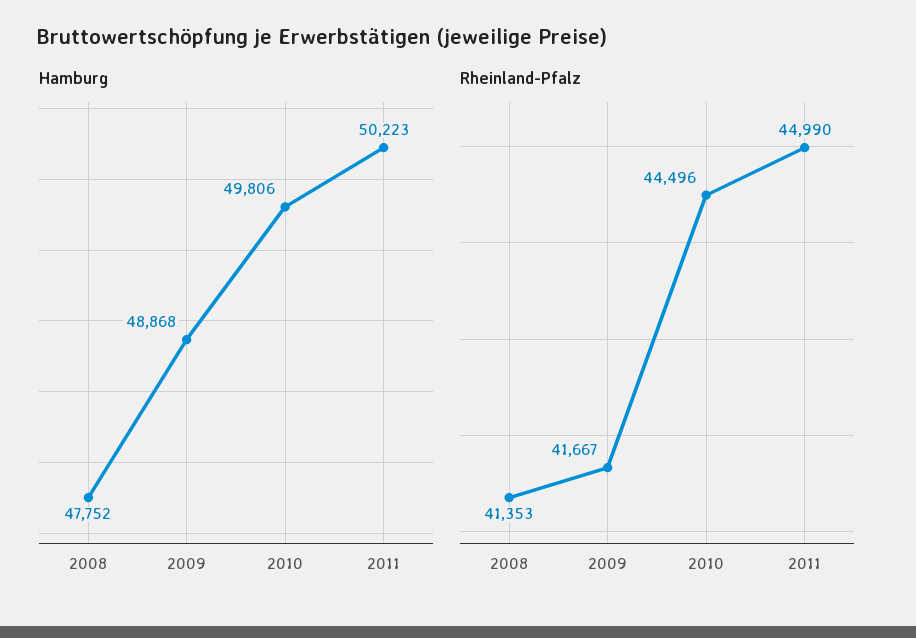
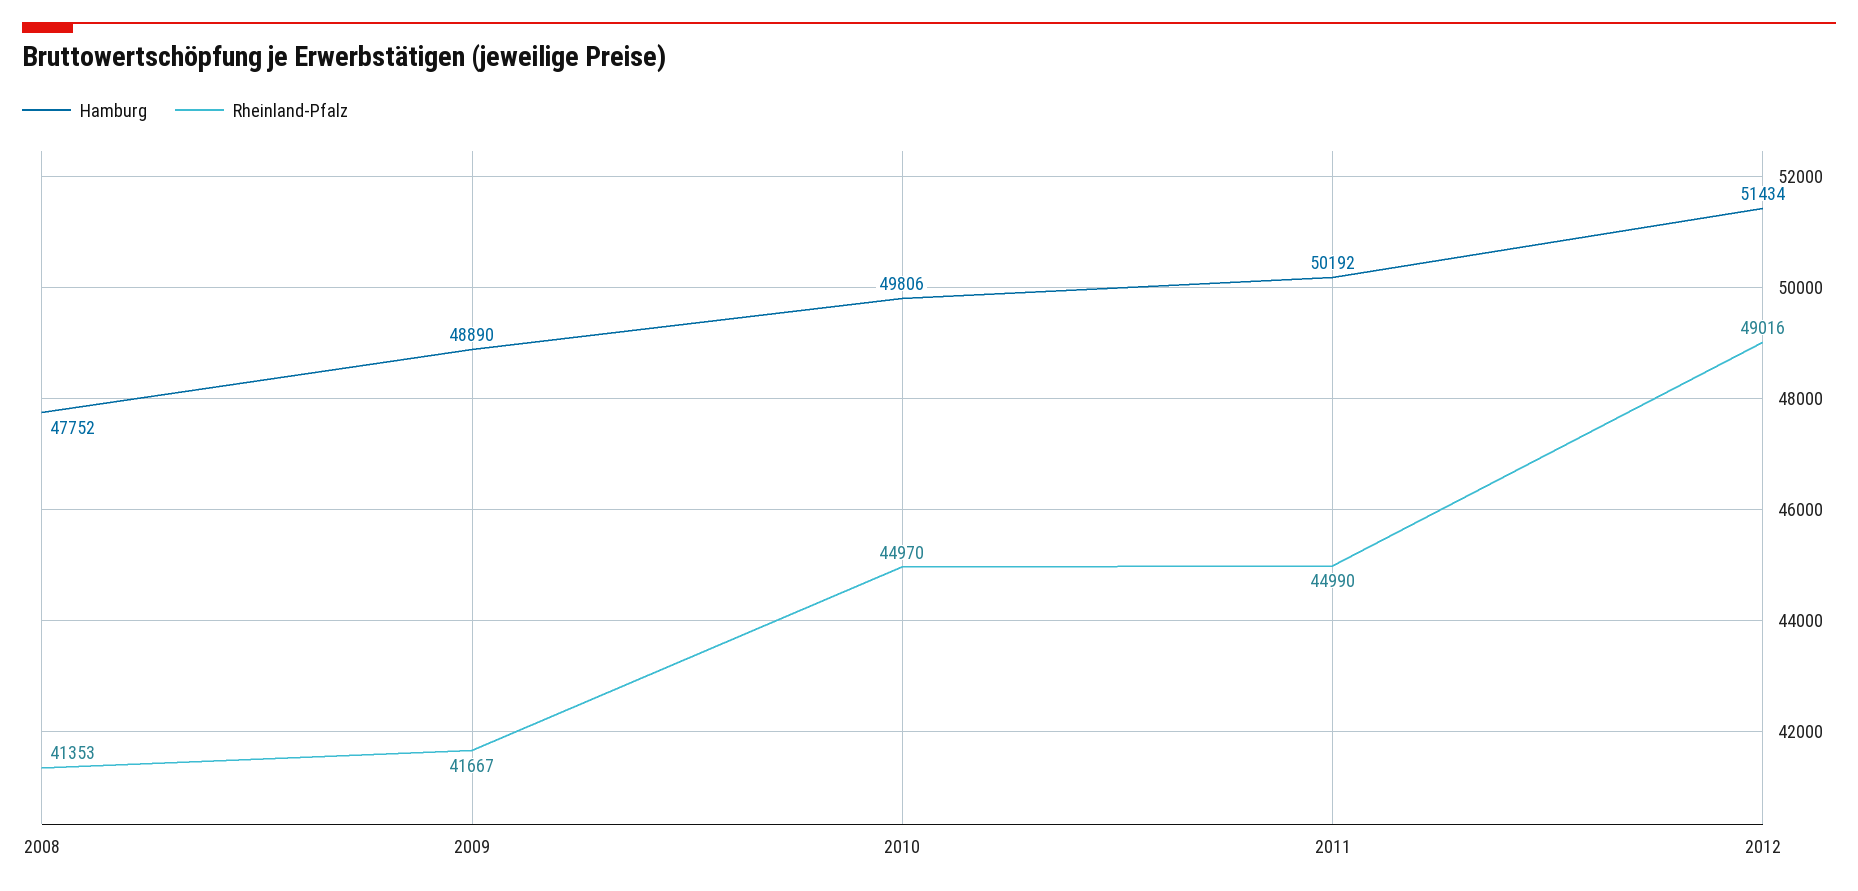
Hamburg, 2009: 48868 -> 48890
Hamburg, 2011: 50223 -> 50192
Rheinland-Pfalz, 2010: 44496 -> 44970
Hamburg, 2012: none -> 51434
Rheinland-Pfalz, 2012: none -> 49016

